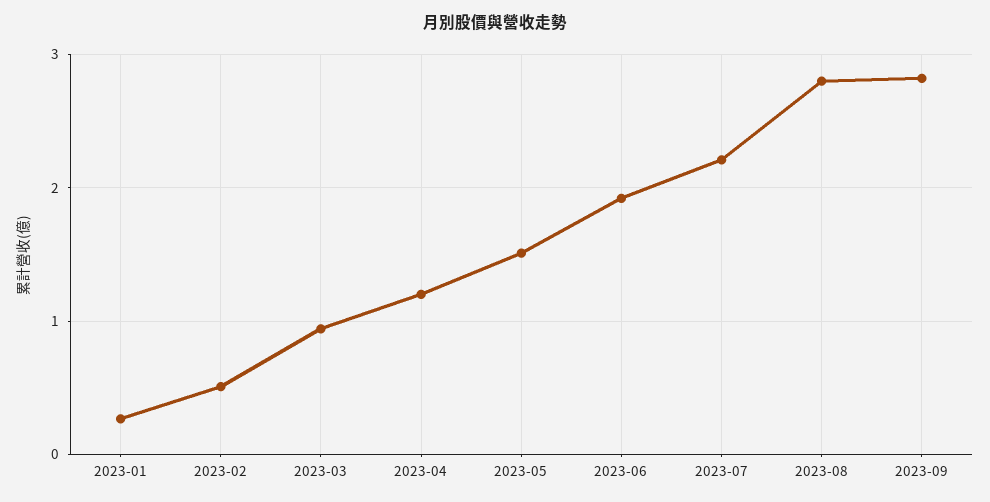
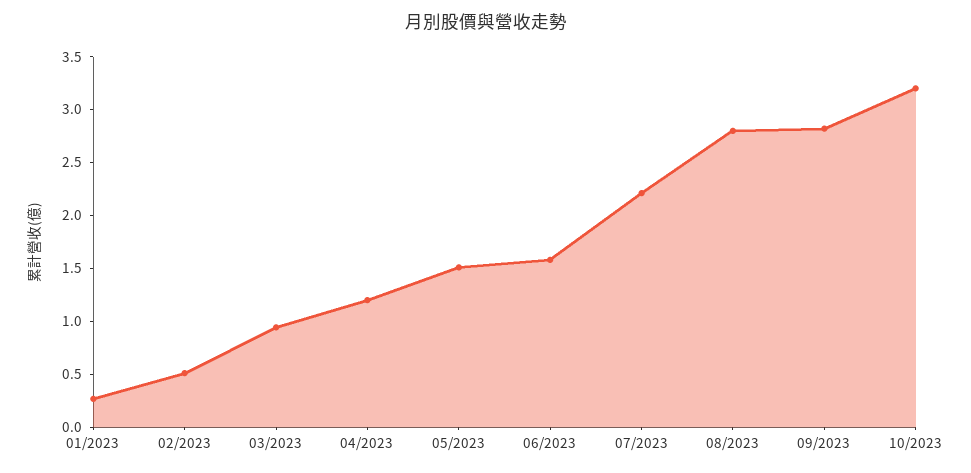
2023-06: 1.9 -> 1.6
10/2023: none -> 3.2

